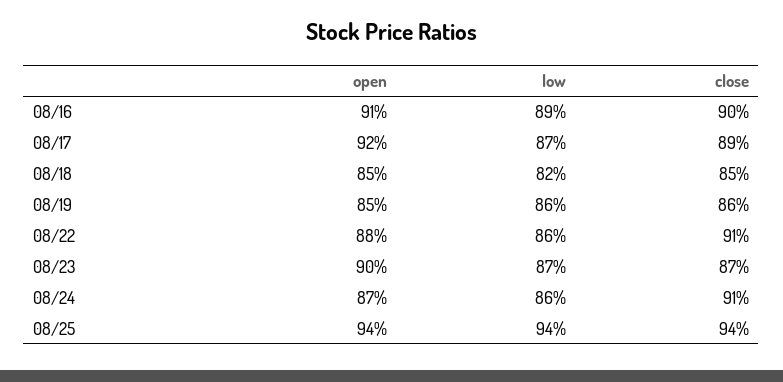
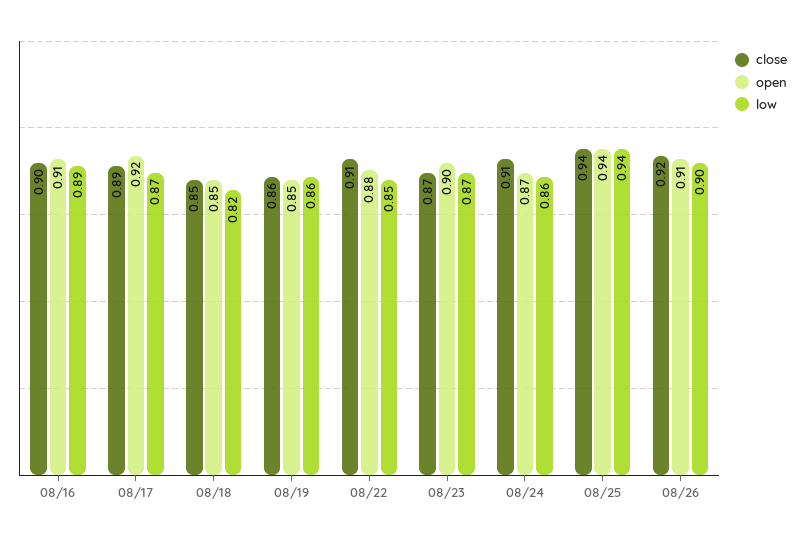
low, 08/22: 0.86 -> 0.85
close, 08/26: none -> 0.92
open, 08/26: none -> 0.91
low, 08/26: none -> 0.9

